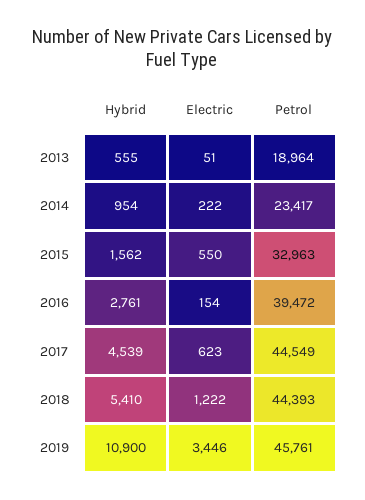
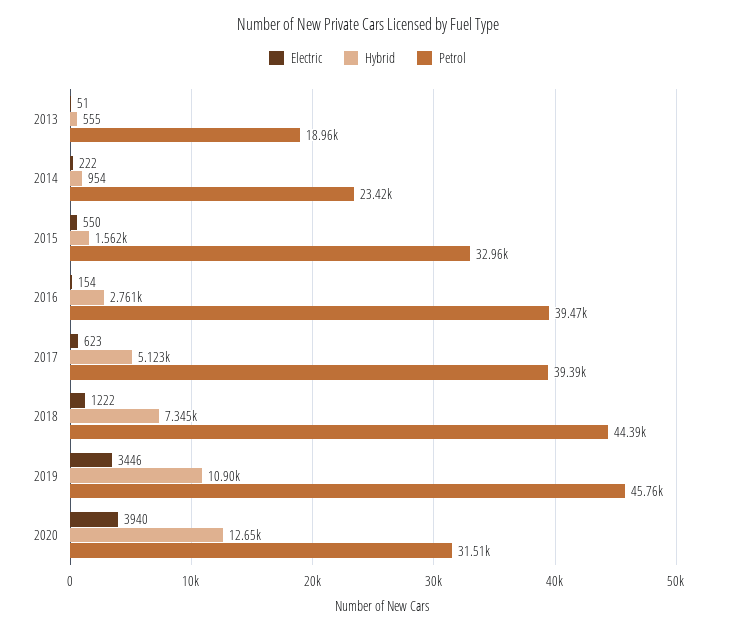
Hybrid, 2017: 4539 -> 5123
Petrol, 2017: 44549 -> 39390
Hybrid, 2018: 5410 -> 7345
Electric, 2020: none -> 3940
Hybrid, 2020: none -> 12650
Petrol, 2020: none -> 31510

